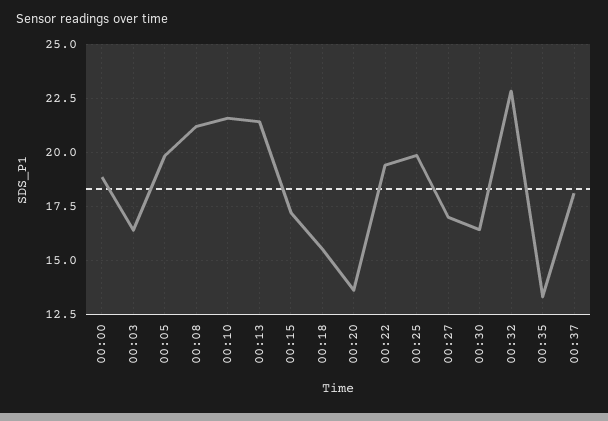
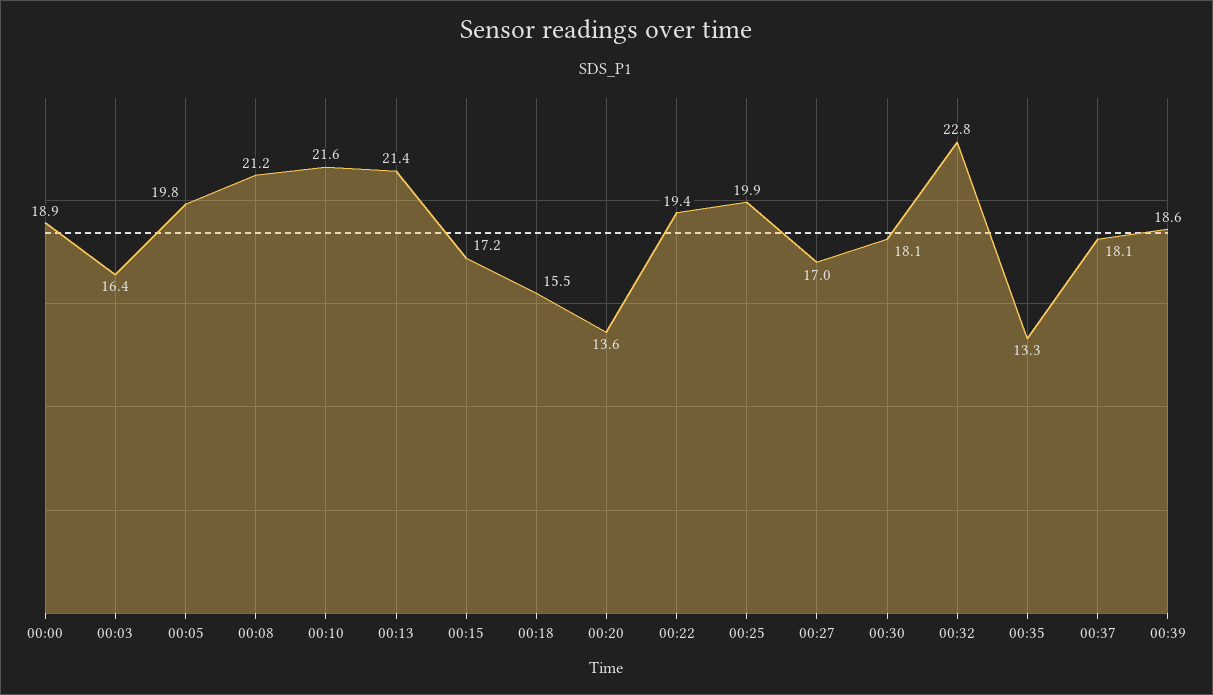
00:30: 16.5 -> 18.1
00:39: none -> 18.6

